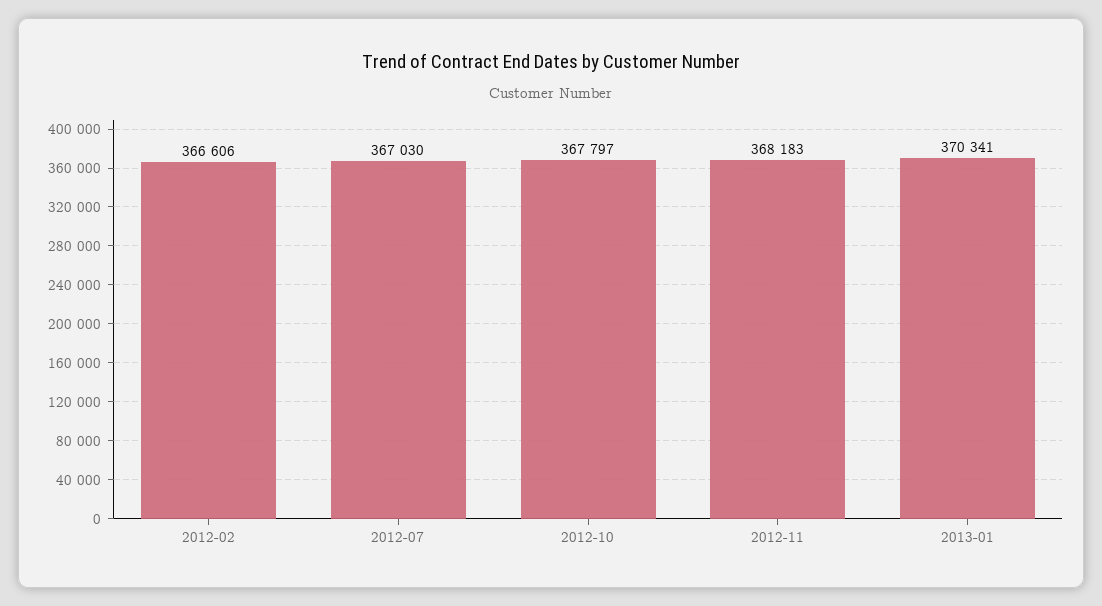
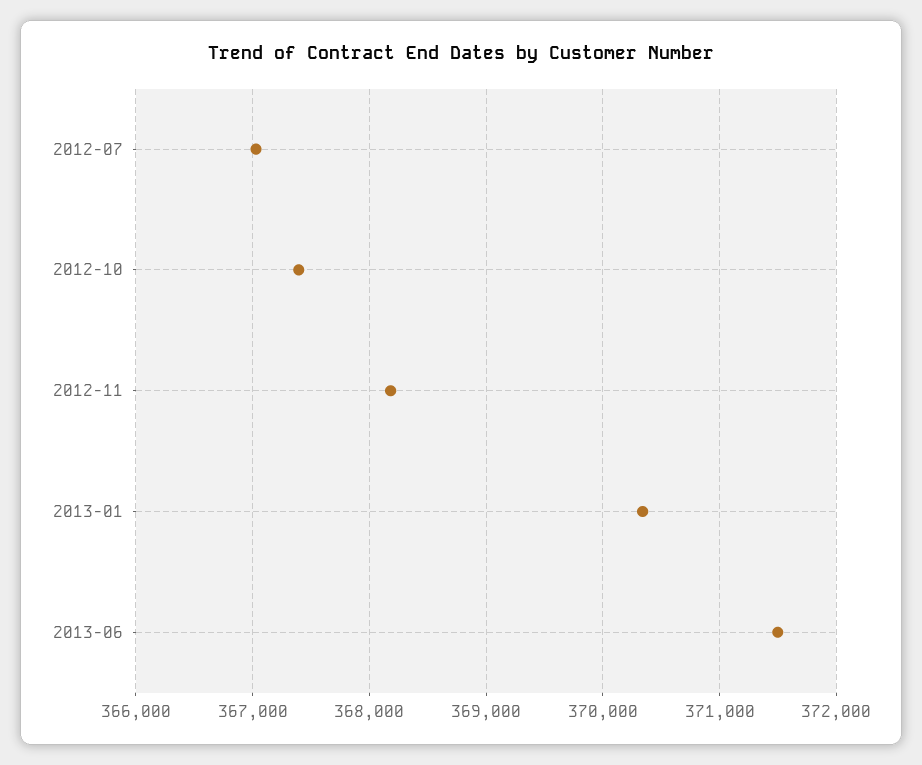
2012-02: 366606 -> none
2012-10: 367797 -> 367400
2013-06: none -> 371500

